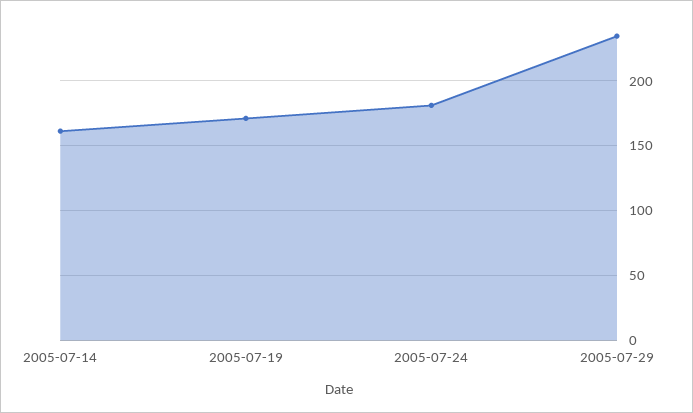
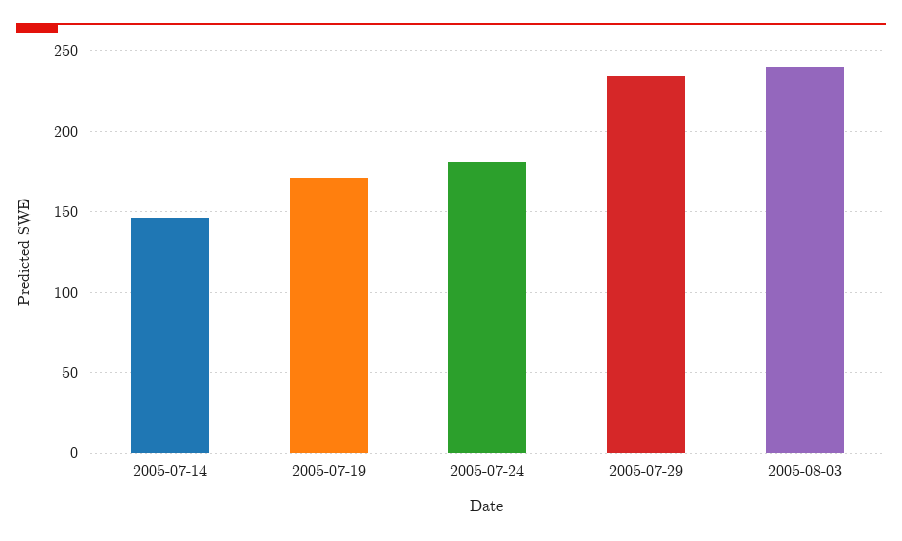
2005-07-14: 160 -> 145
2005-08-03: none -> 240

